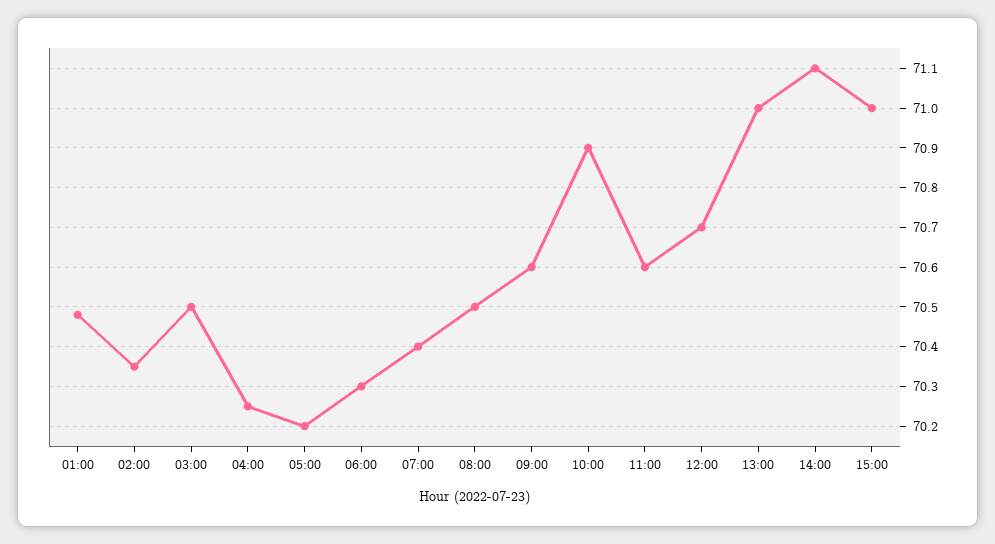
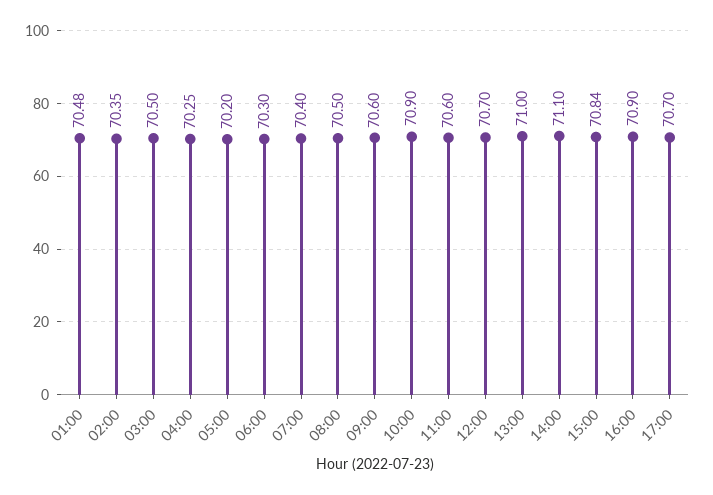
15:00: 71 -> 70.84
16:00: none -> 70.9
17:00: none -> 70.7

